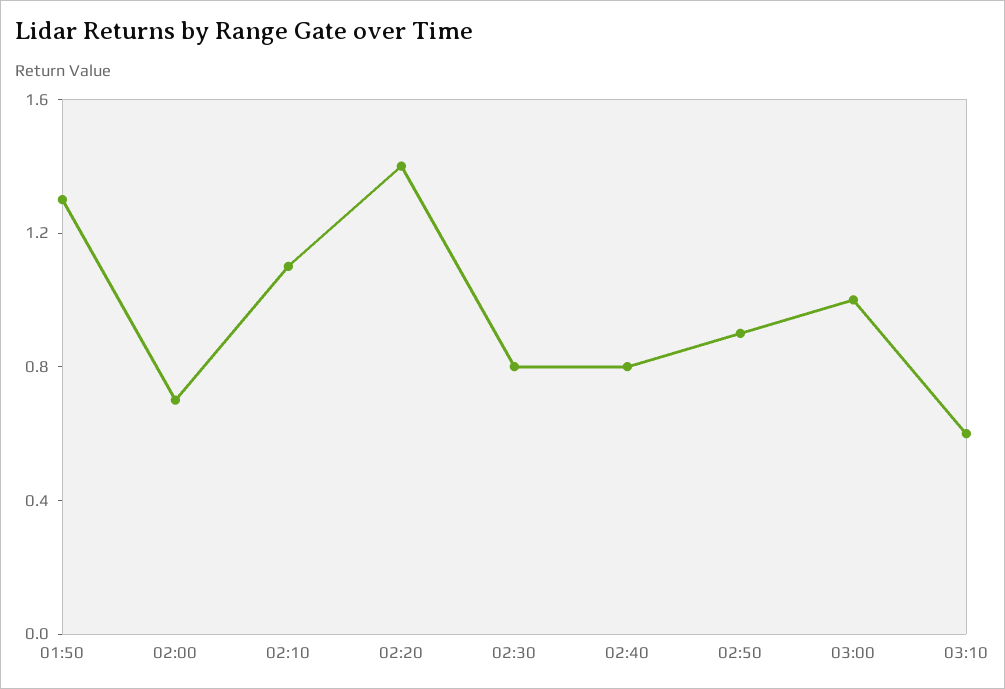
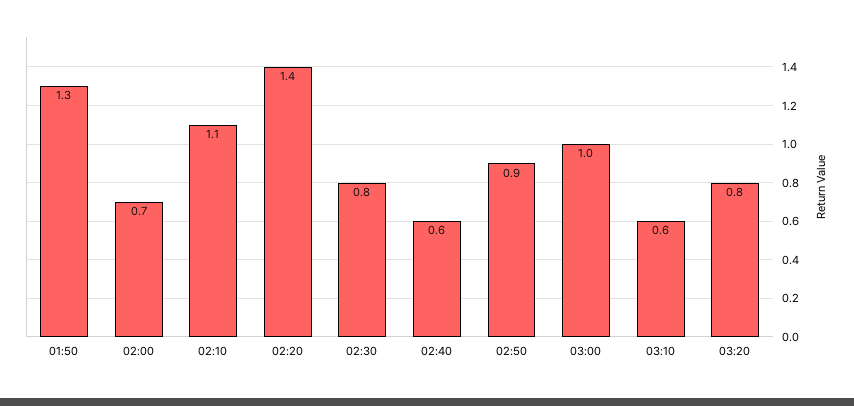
02:40: 0.8 -> 0.6
03:20: none -> 0.8

